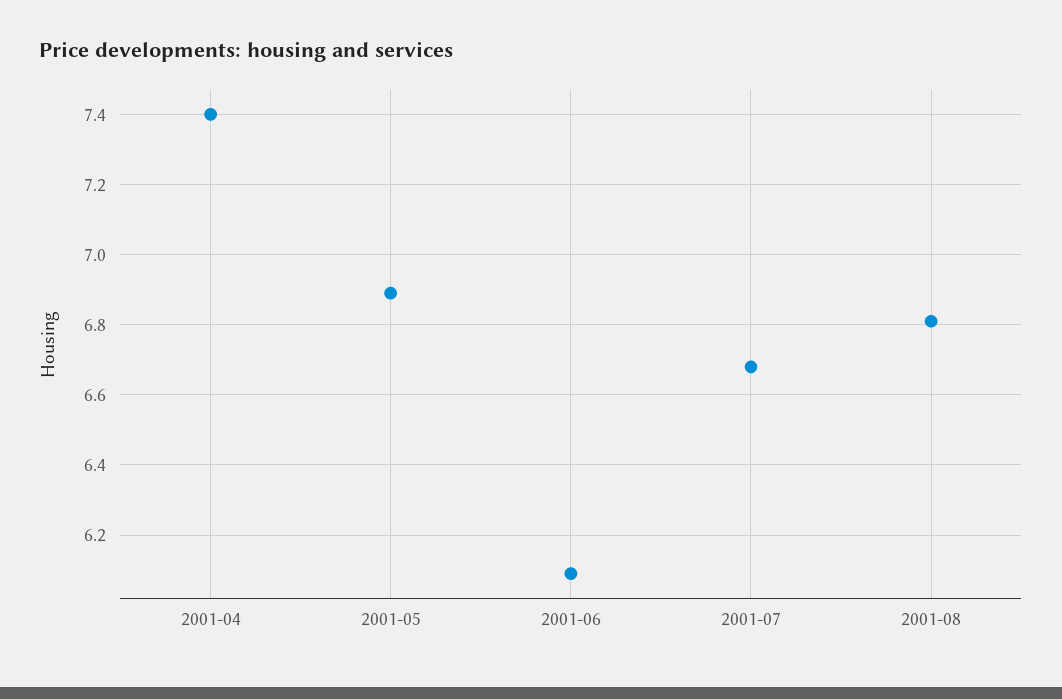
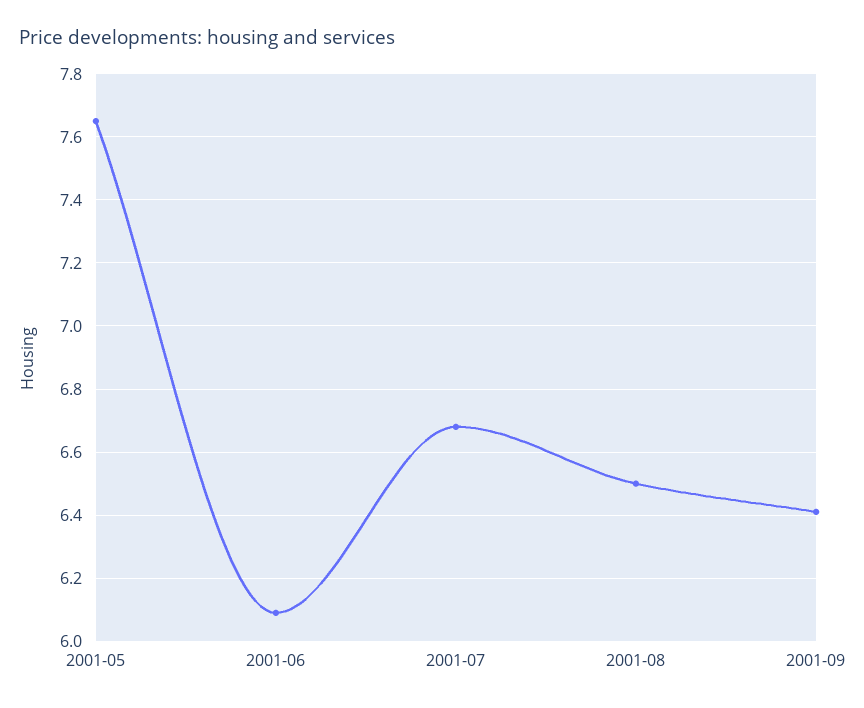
2001-04: 7.4 -> none
2001-05: 6.9 -> 7.65
2001-08: 6.8 -> 6.5
2001-09: none -> 6.4

